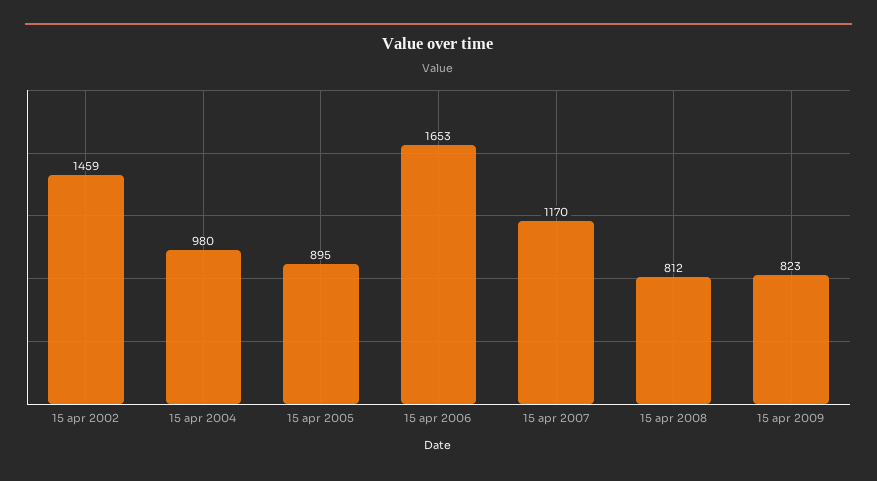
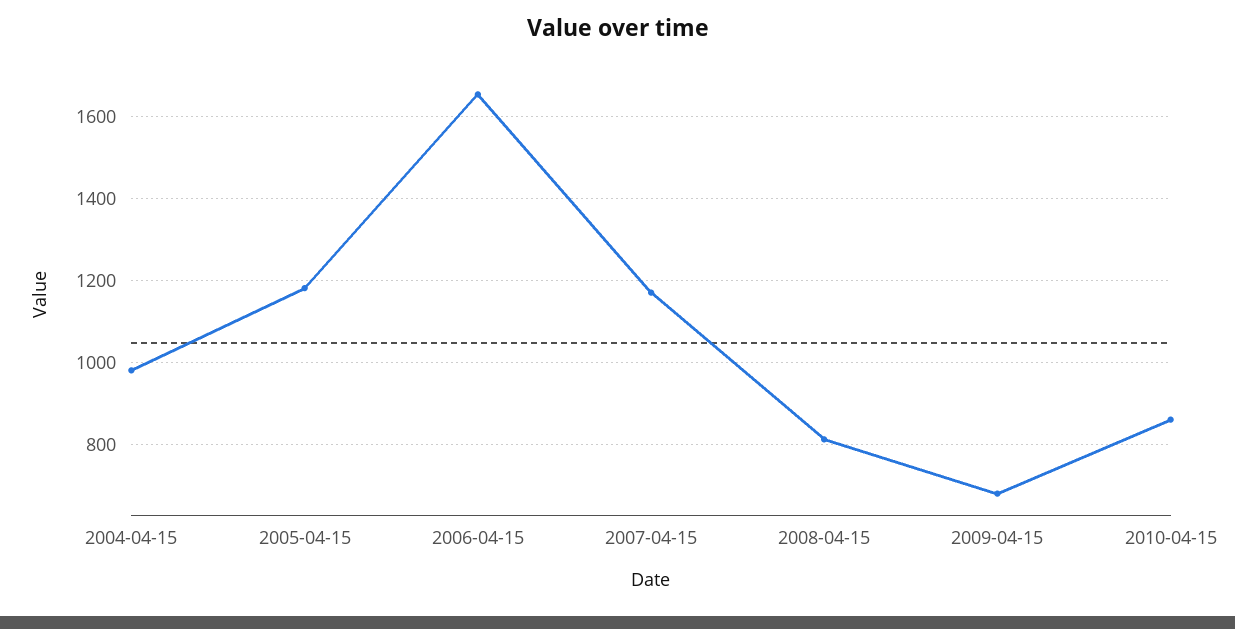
15 apr 2002: 1459 -> none
15 apr 2005: 895 -> 1180
15 apr 2009: 823 -> 680
2010-04-15: none -> 860

